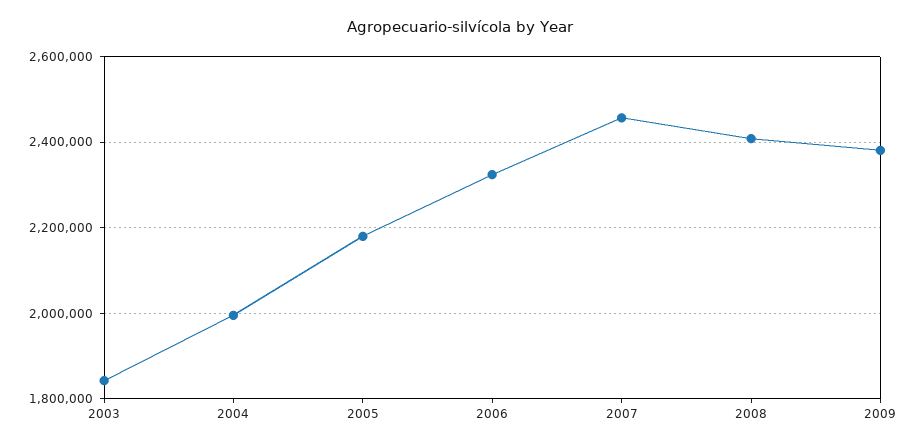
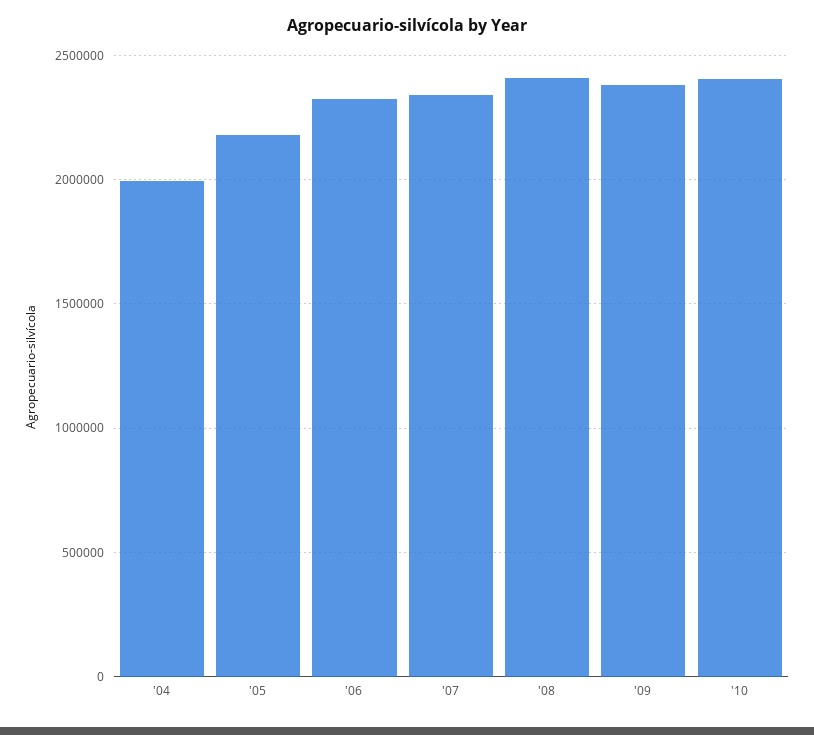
2003: 1840000 -> none
2007: 2460000 -> 2350000
'10: none -> 2400000

